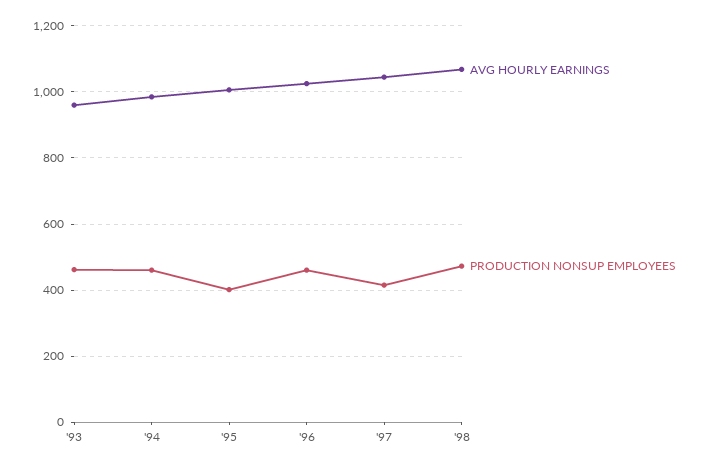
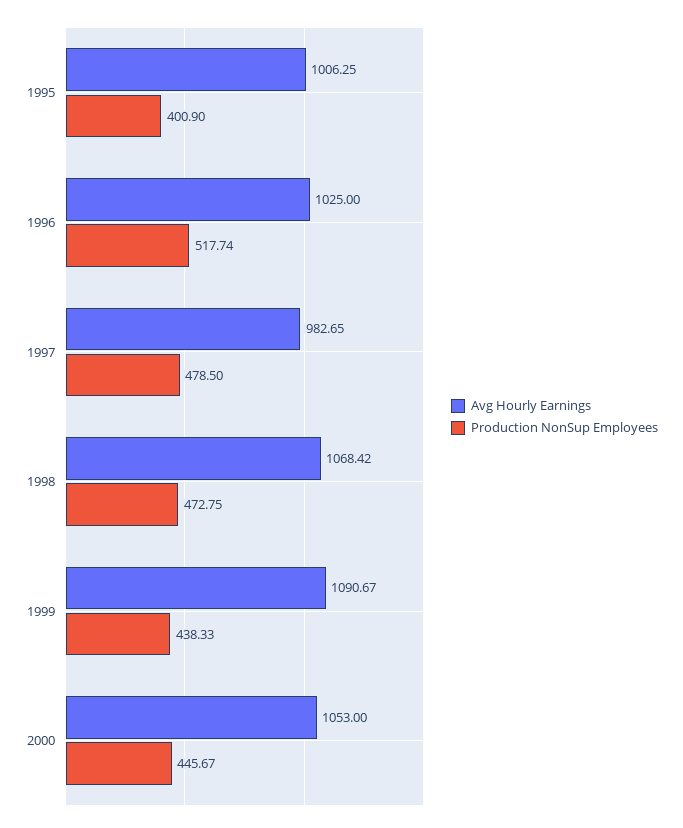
AVG HOURLY EARNINGS, '93: 960 -> none
PRODUCTION NONSUP EMPLOYEES, '93: 460 -> none
AVG HOURLY EARNINGS, '94: 980 -> none
PRODUCTION NONSUP EMPLOYEES, '94: 460 -> none
PRODUCTION NONSUP EMPLOYEES, '96: 460 -> 517.74
AVG HOURLY EARNINGS, '97: 1040 -> 982.65
PRODUCTION NONSUP EMPLOYEES, '97: 420 -> 478.5
AVG HOURLY EARNINGS, 1999: none -> 1090.67
PRODUCTION NONSUP EMPLOYEES, 1999: none -> 438.33
AVG HOURLY EARNINGS, 2000: none -> 1053
PRODUCTION NONSUP EMPLOYEES, 2000: none -> 445.67

